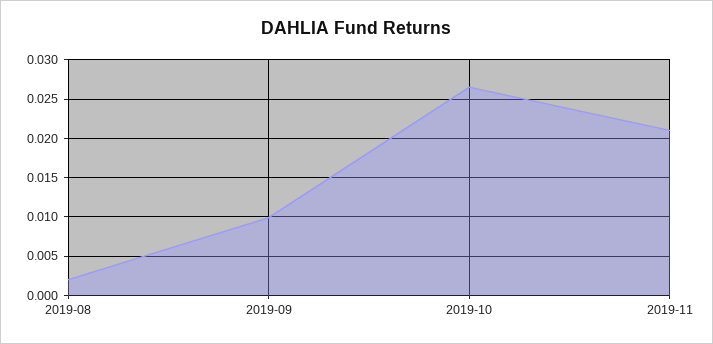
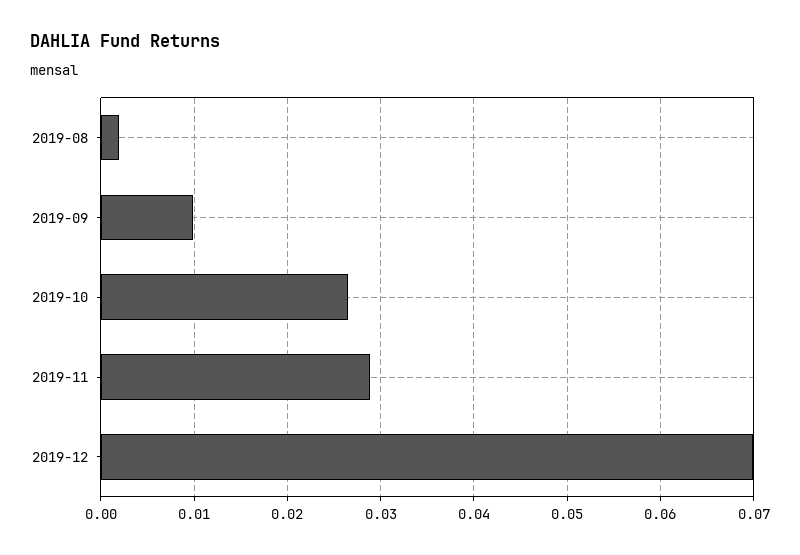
2019-11: 0.021 -> 0.029
2019-12: none -> 0.07

